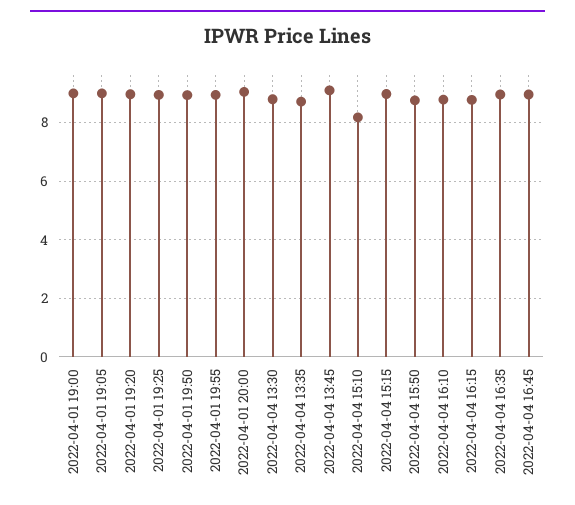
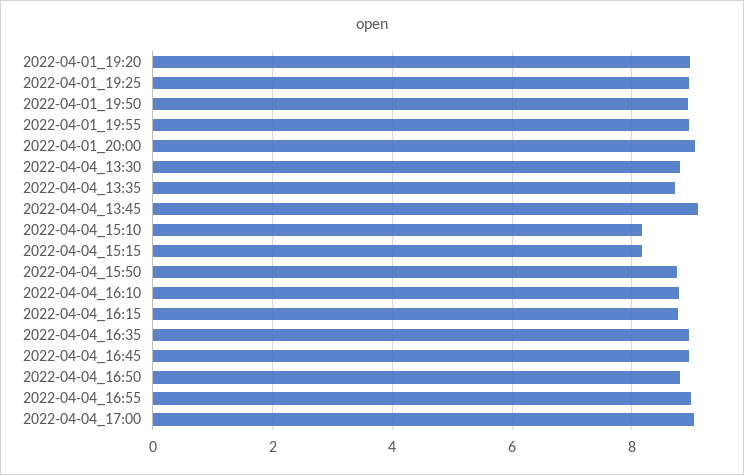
2022-04-01 19:00: 9 -> none
2022-04-01 19:05: 9 -> none
2022-04-04 15:15: 9 -> 8.2
2022-04-04_16:50: none -> 8.8
2022-04-04_16:55: none -> 9
2022-04-04_17:00: none -> 9

